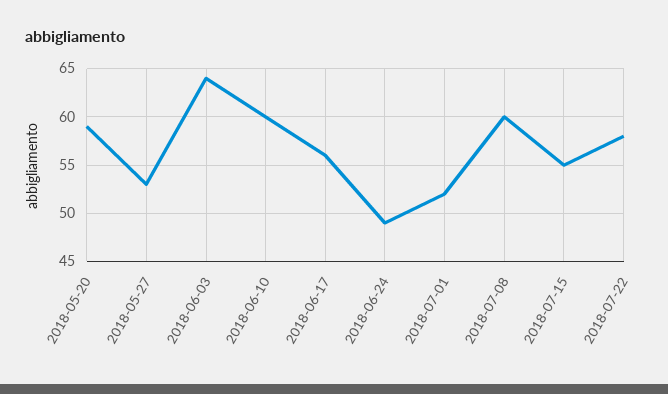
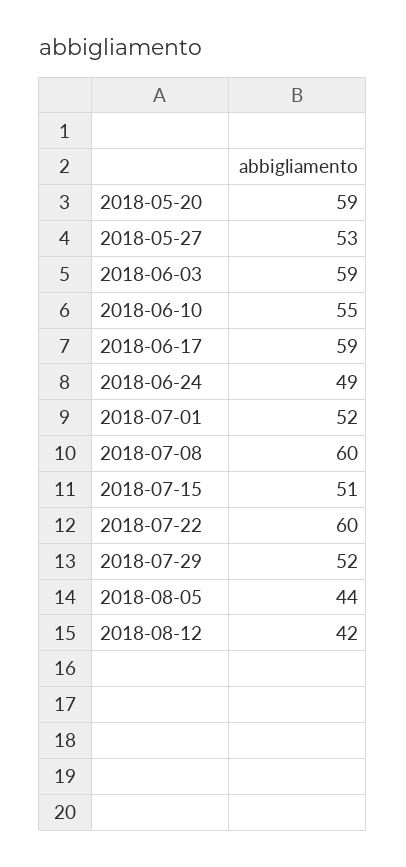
2018-06-03: 64 -> 59
2018-06-10: 60 -> 55
2018-06-17: 56 -> 59
2018-07-15: 55 -> 51
2018-07-22: 58 -> 60
2018-07-29: none -> 52
2018-08-05: none -> 44
2018-08-12: none -> 42

